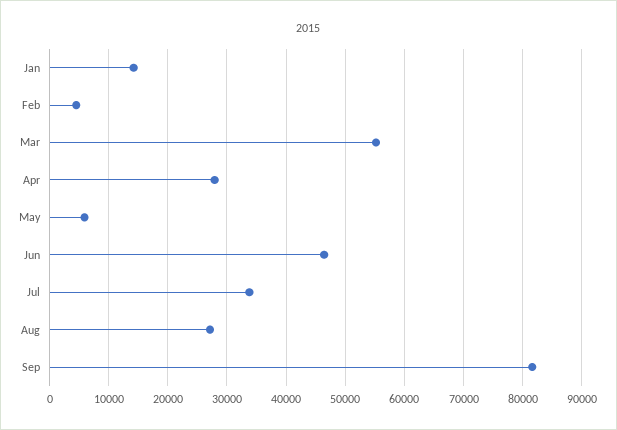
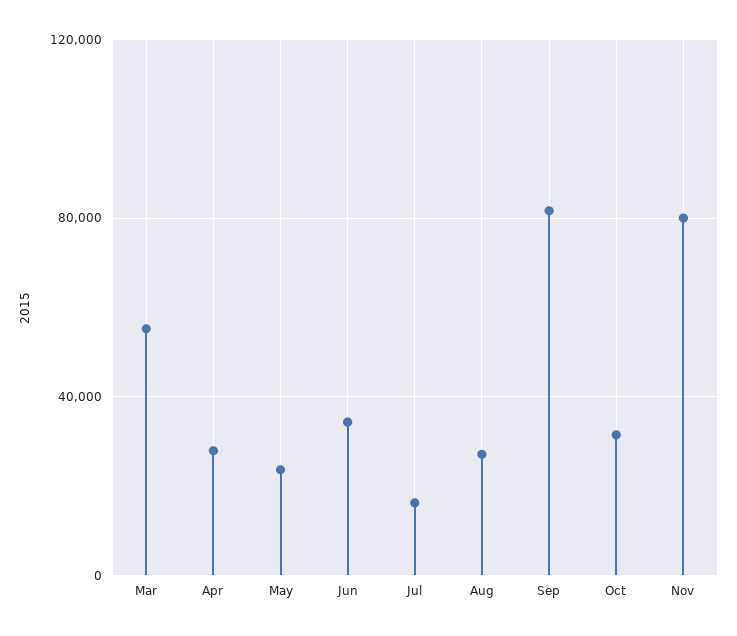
Jan: 14000 -> none
Feb: 4000 -> none
May: 6000 -> 25000
Jun: 46000 -> 35000
Jul: 34000 -> 15000
Oct: none -> 30000
Nov: none -> 80000

